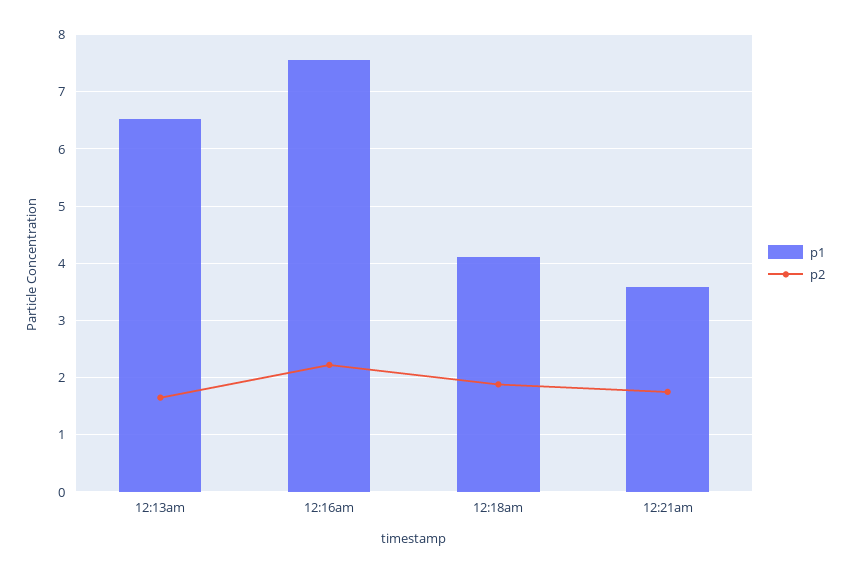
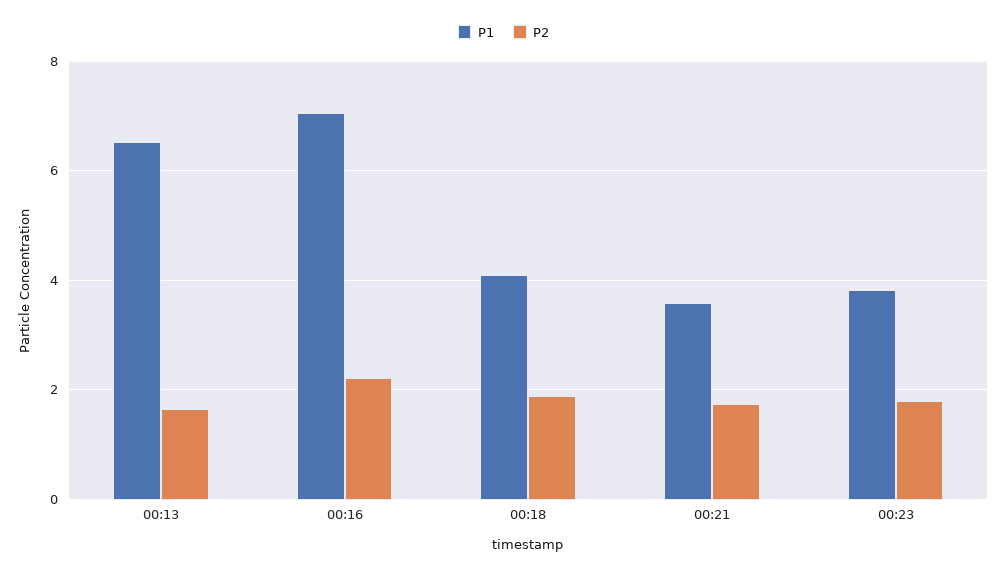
p1, 12:16am: 7.6 -> 7
p1, 00:23: none -> 3.8
p2, 00:23: none -> 1.8

